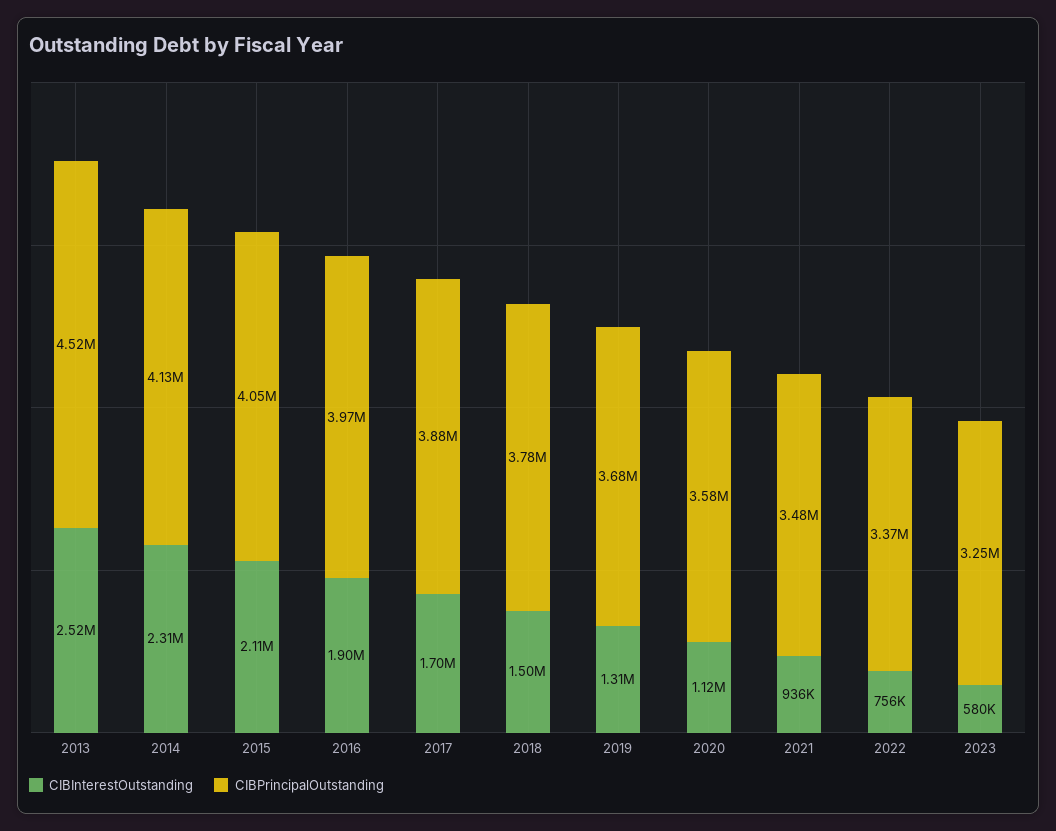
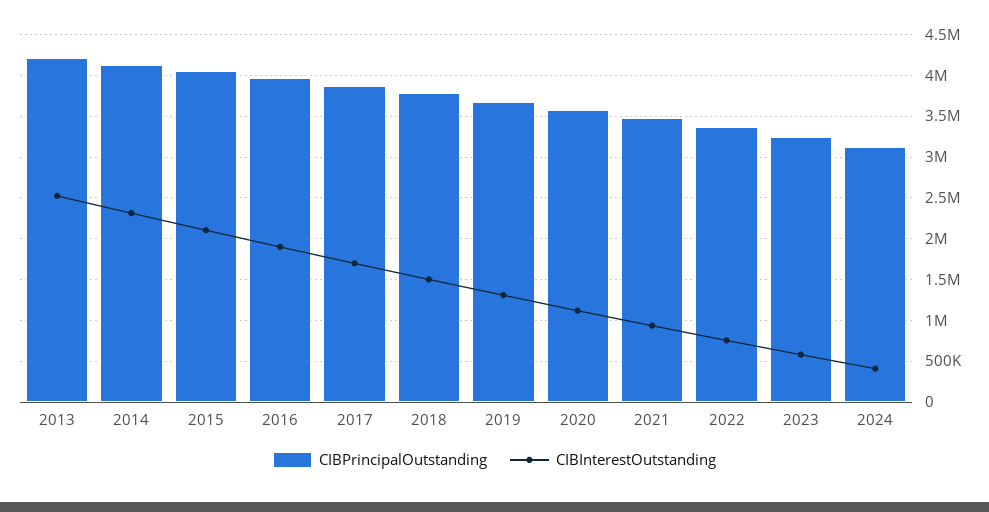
CIBPrincipalOutstanding, 2013: 4520000 -> 4200000
CIBPrincipalOutstanding, 2024: none -> 3100000
CIBInterestOutstanding, 2024: none -> 400000

